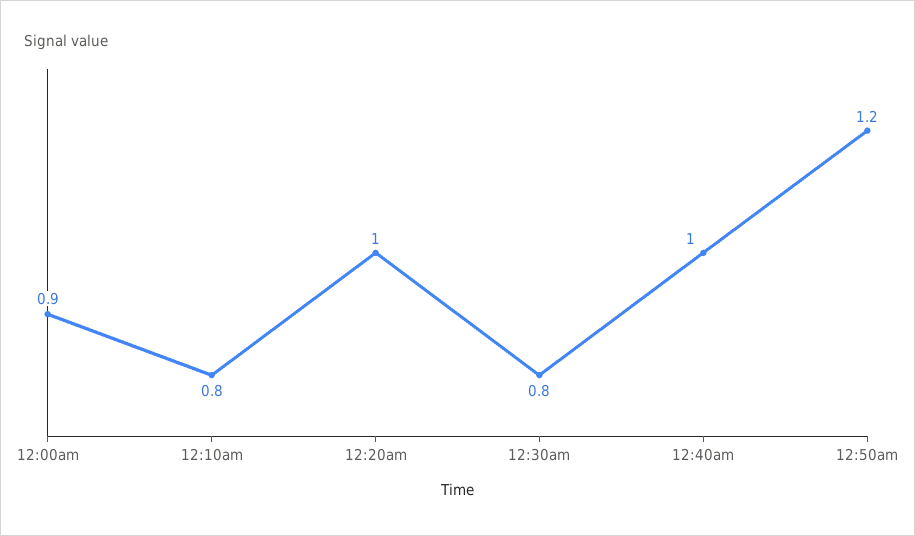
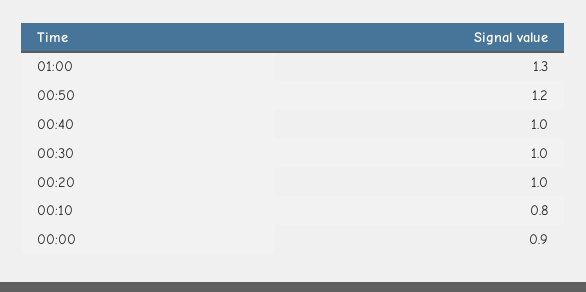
12:30am: 0.8 -> 1
01:00: none -> 1.3

